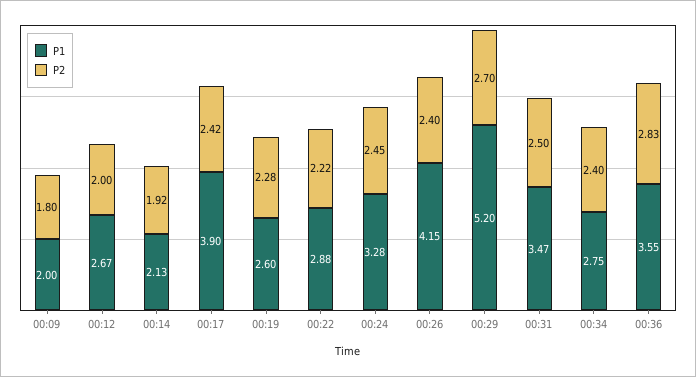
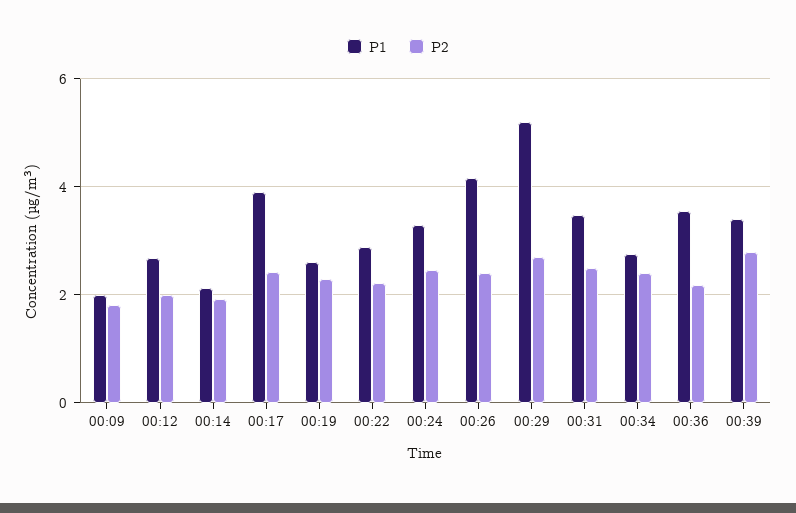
P2, 00:36: 2.83 -> 2.2
P1, 00:39: none -> 3.4
P2, 00:39: none -> 2.8

